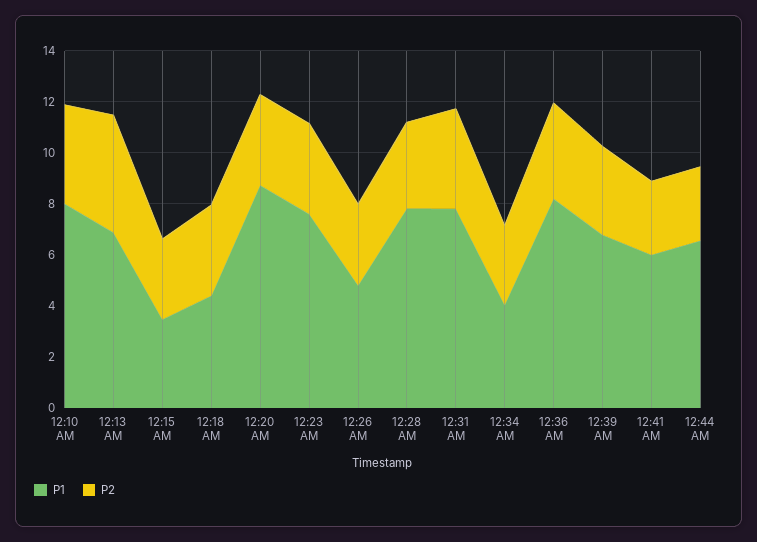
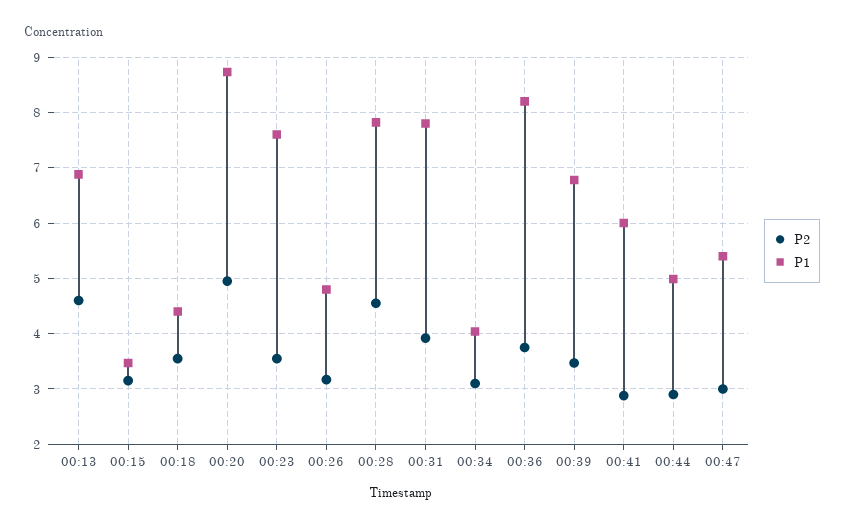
P1, 12:10 AM: 8 -> none
P2, 12:10 AM: 4 -> none
P2, 12:20 AM: 3.5 -> 5
P2, 12:28 AM: 3.5 -> 4.6
P1, 12:44 AM: 6.5 -> 5
P2, 00:47: none -> 3
P1, 00:47: none -> 5.4

